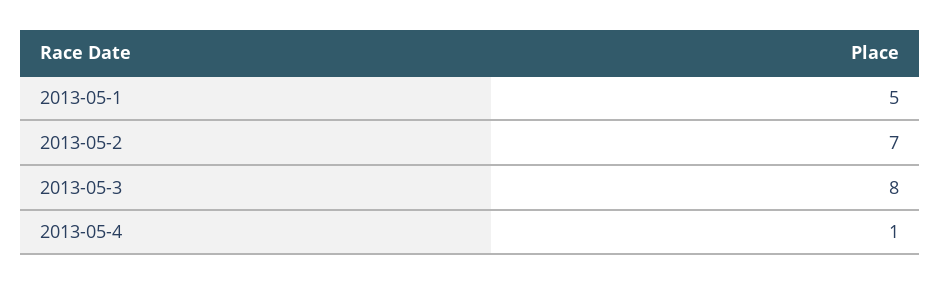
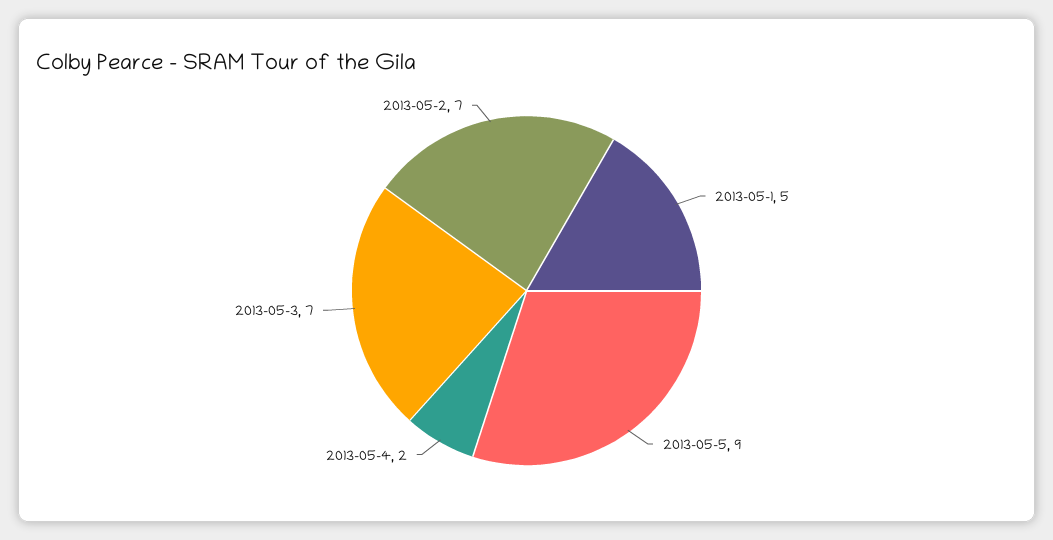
2013-05-3: 8 -> 7
2013-05-4: 1 -> 2
2013-05-5: none -> 9

